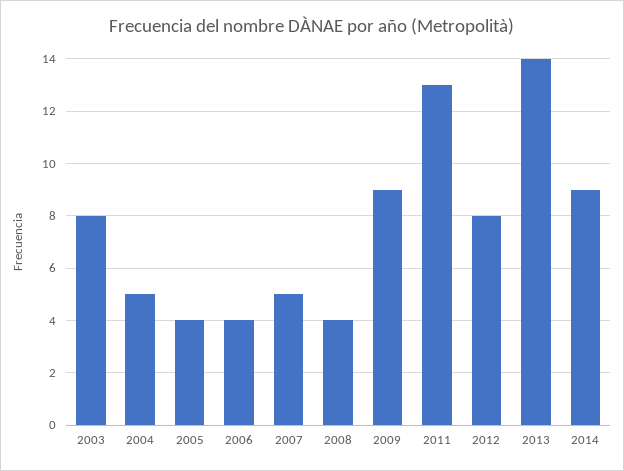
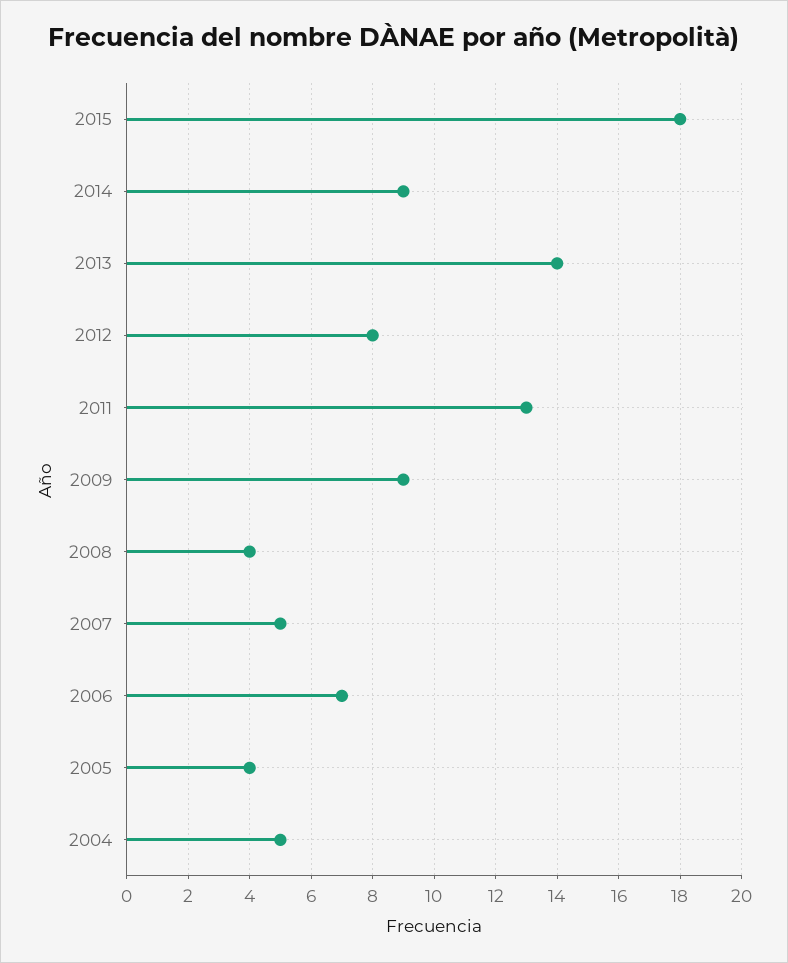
2003: 8 -> none
2006: 4 -> 7
2015: none -> 18

